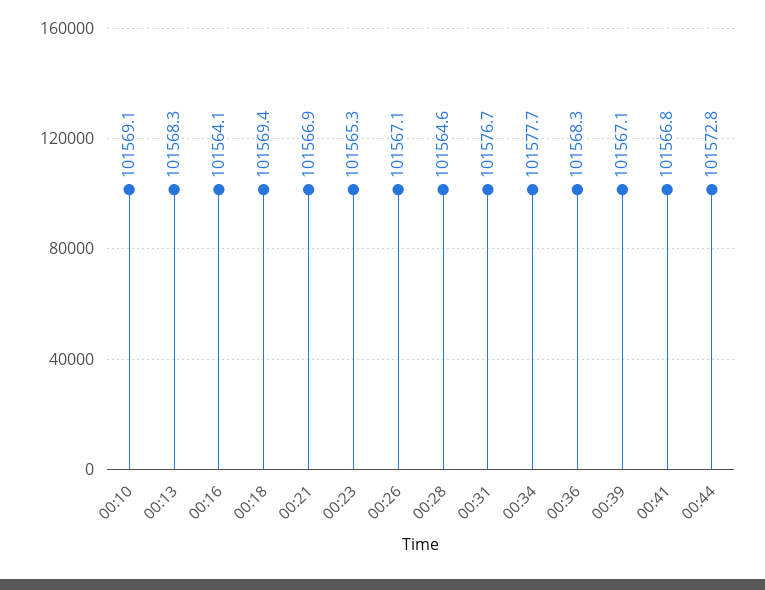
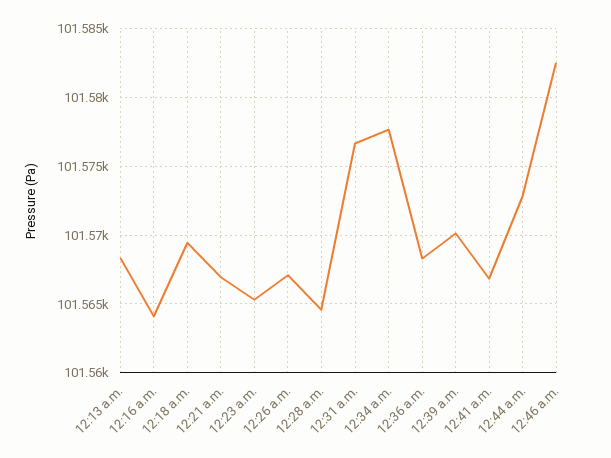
00:10: 101569.1 -> none
00:39: 101567.1 -> 101570
12:46 a.m.: none -> 101582.5

